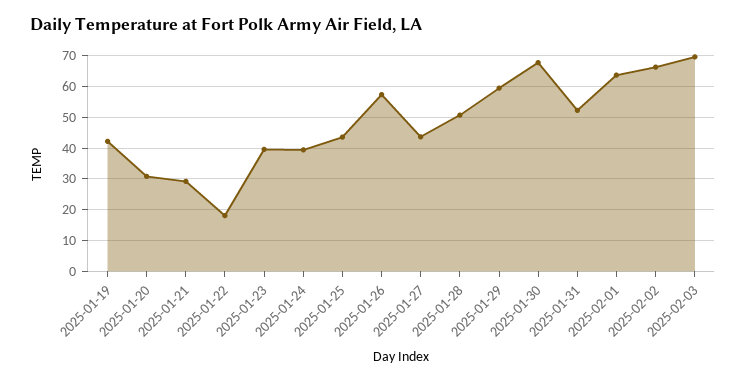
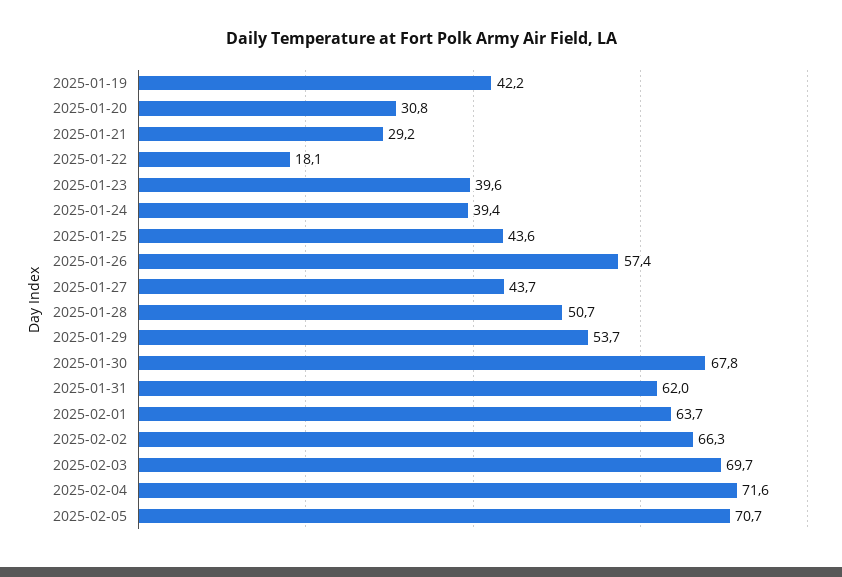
2025-01-29: 60 -> 53.7
2025-01-31: 52 -> 62
2025-02-04: none -> 71.6
2025-02-05: none -> 70.7

